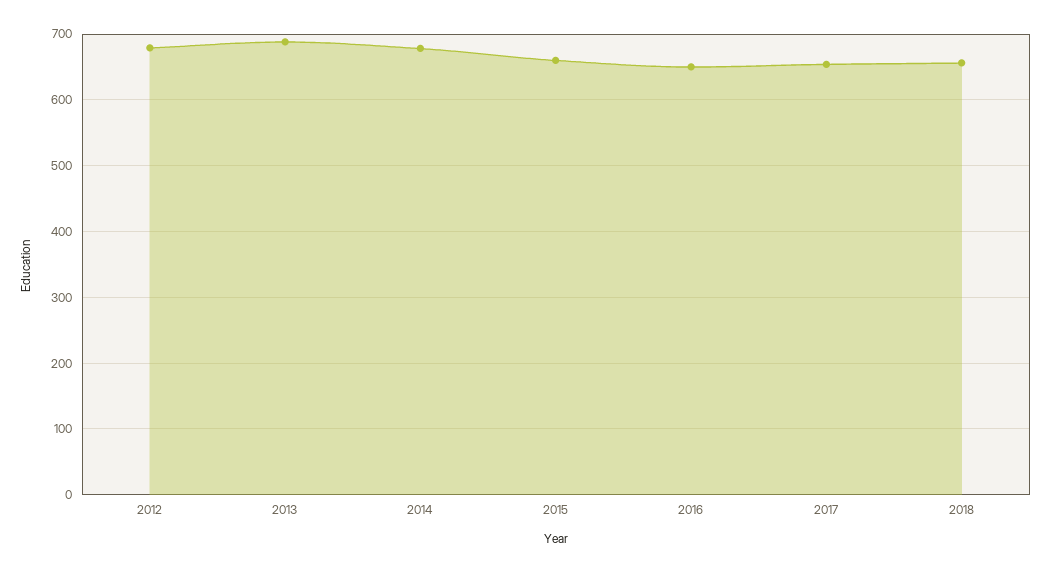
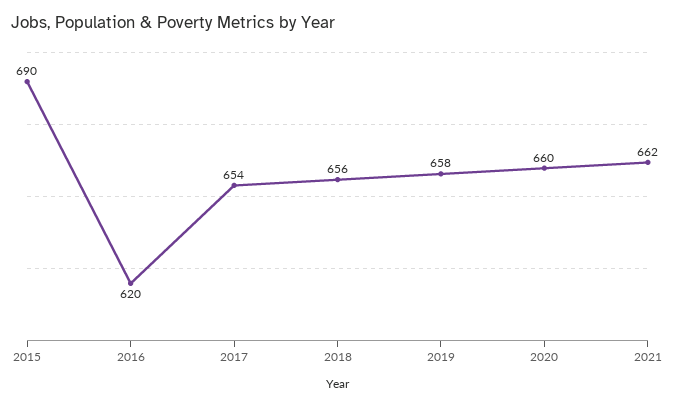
2012: 680 -> none
2013: 690 -> none
2014: 680 -> none
2015: 660 -> 690
2016: 650 -> 620
2019: none -> 658
2020: none -> 660
2021: none -> 662

